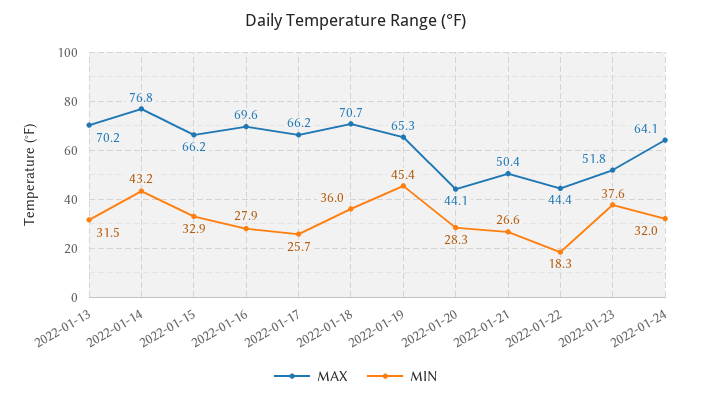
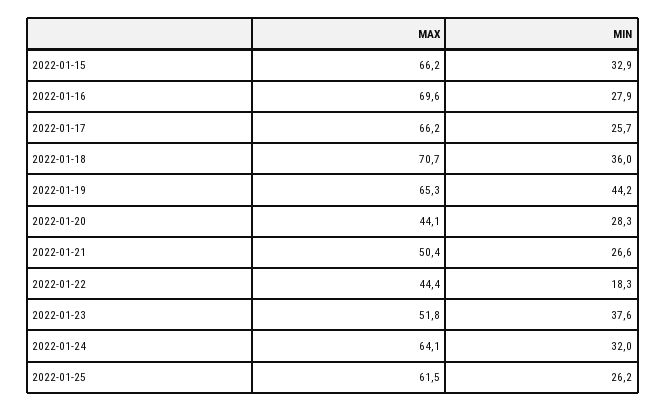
MAX, 2022-01-13: 70.2 -> none
MIN, 2022-01-13: 31.5 -> none
MAX, 2022-01-14: 76.8 -> none
MIN, 2022-01-14: 43.2 -> none
MIN, 2022-01-19: 45.4 -> 44.2
MAX, 2022-01-25: none -> 61.5
MIN, 2022-01-25: none -> 26.2

